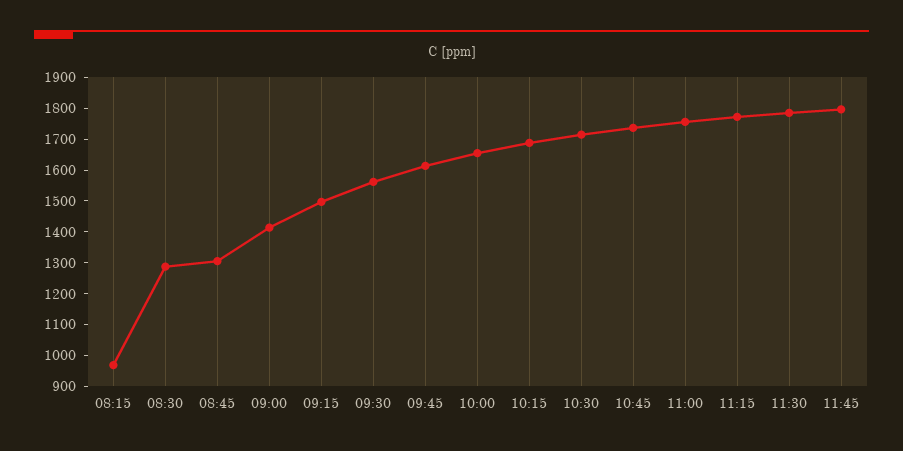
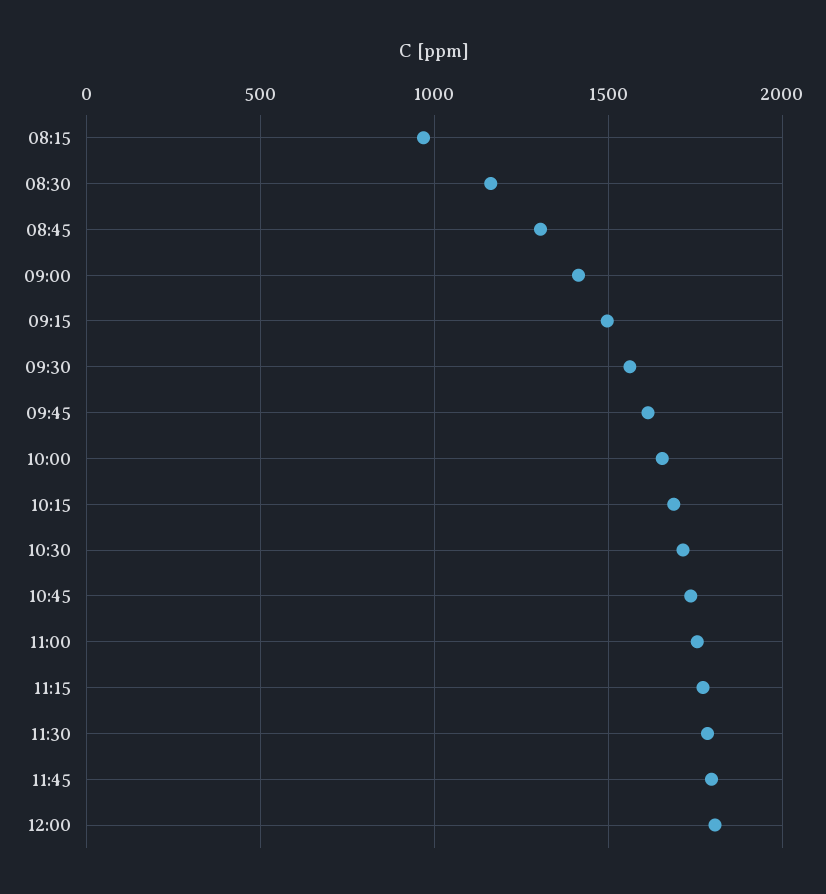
08:30: 1300 -> 1150
12:00: none -> 1800

